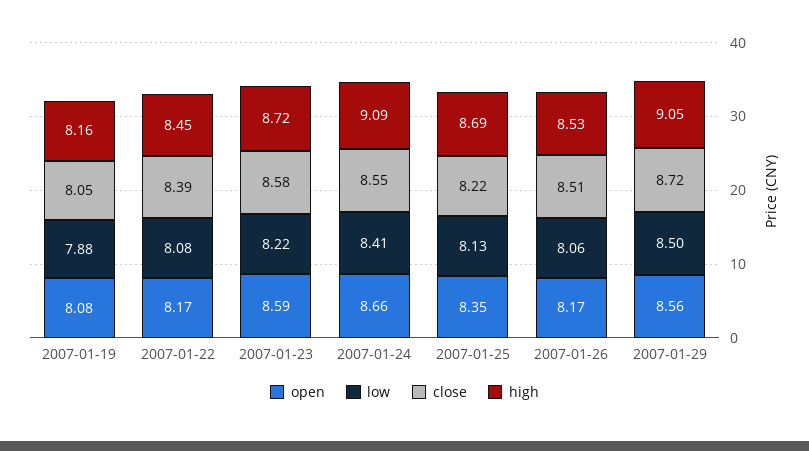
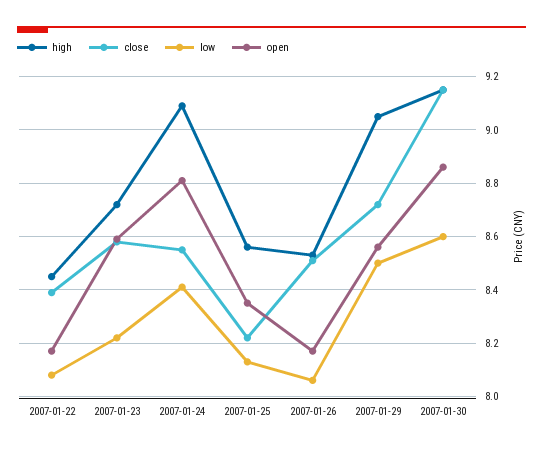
open, 2007-01-19: 8.08 -> none
low, 2007-01-19: 7.88 -> none
close, 2007-01-19: 8.05 -> none
high, 2007-01-19: 8.16 -> none
open, 2007-01-24: 8.66 -> 8.8
high, 2007-01-25: 8.69 -> 8.55
high, 2007-01-30: none -> 9.15
close, 2007-01-30: none -> 9.15
low, 2007-01-30: none -> 8.6
open, 2007-01-30: none -> 8.85

